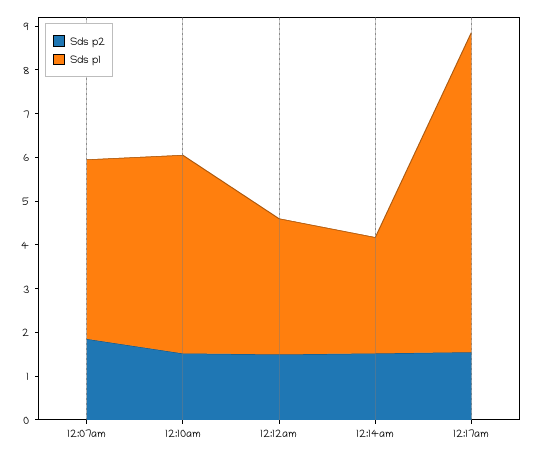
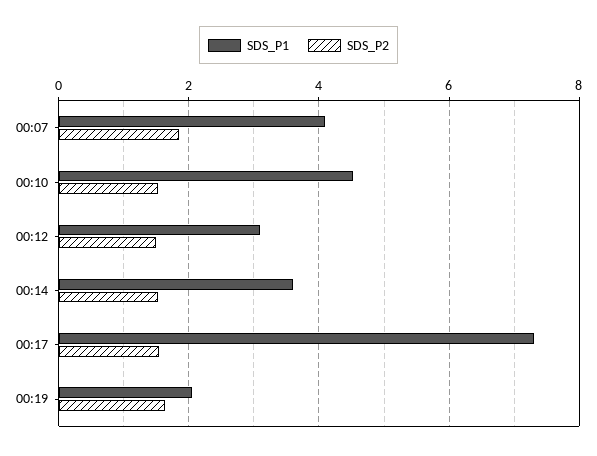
Sds p1, 12:14am: 2.6 -> 3.6
Sds p1, 00:19: none -> 2
Sds p2, 00:19: none -> 1.6

